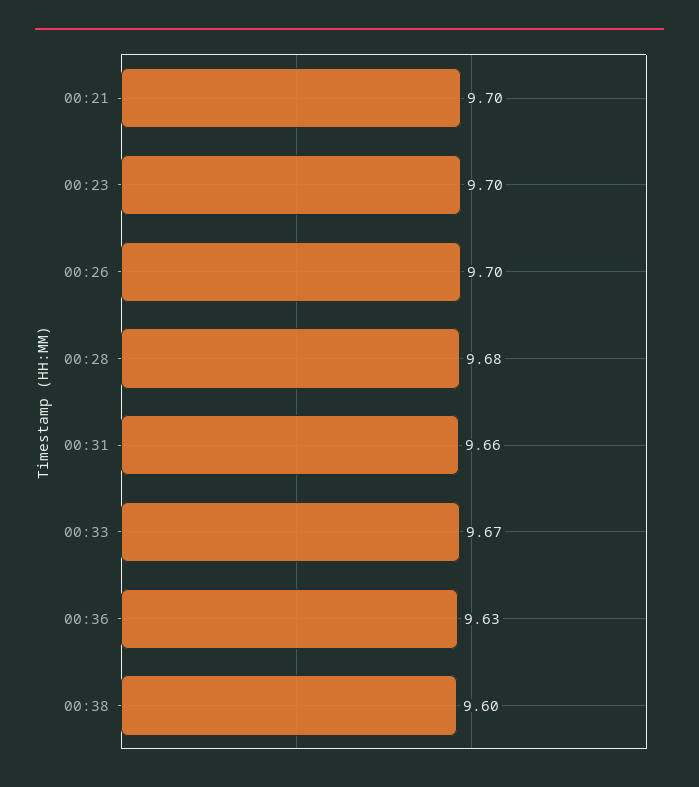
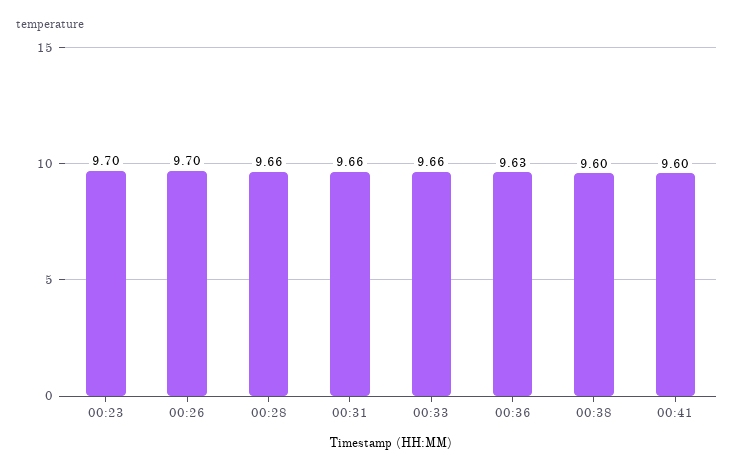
00:21: 9.7 -> none
00:28: 9.68 -> 9.66
00:33: 9.67 -> 9.66
00:41: none -> 9.6

